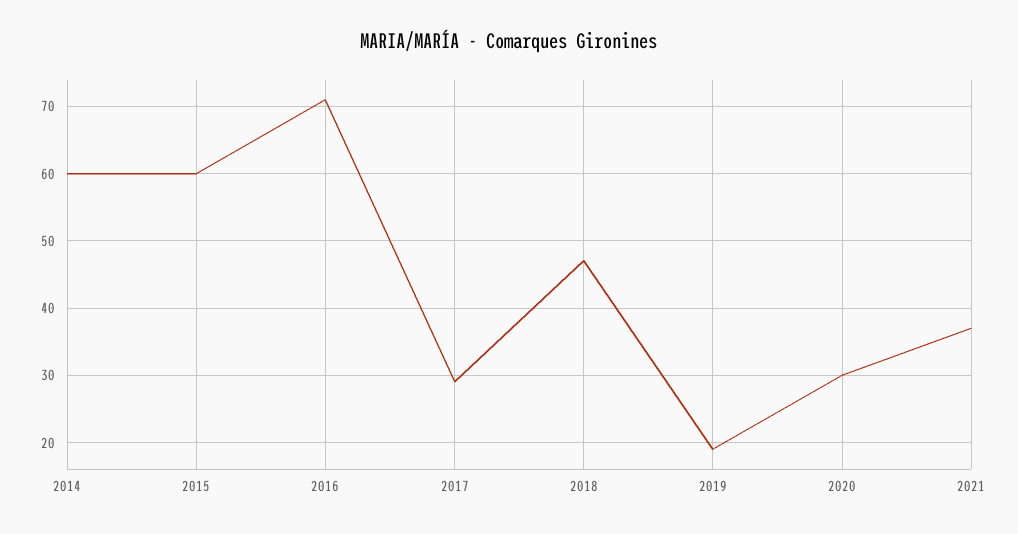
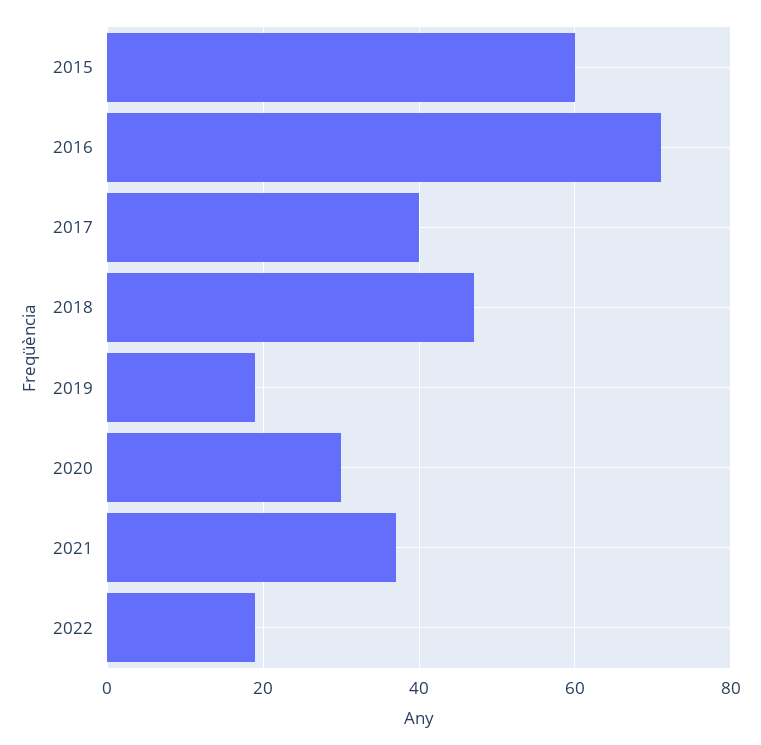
2014: 60 -> none
2017: 29 -> 40
2022: none -> 20

